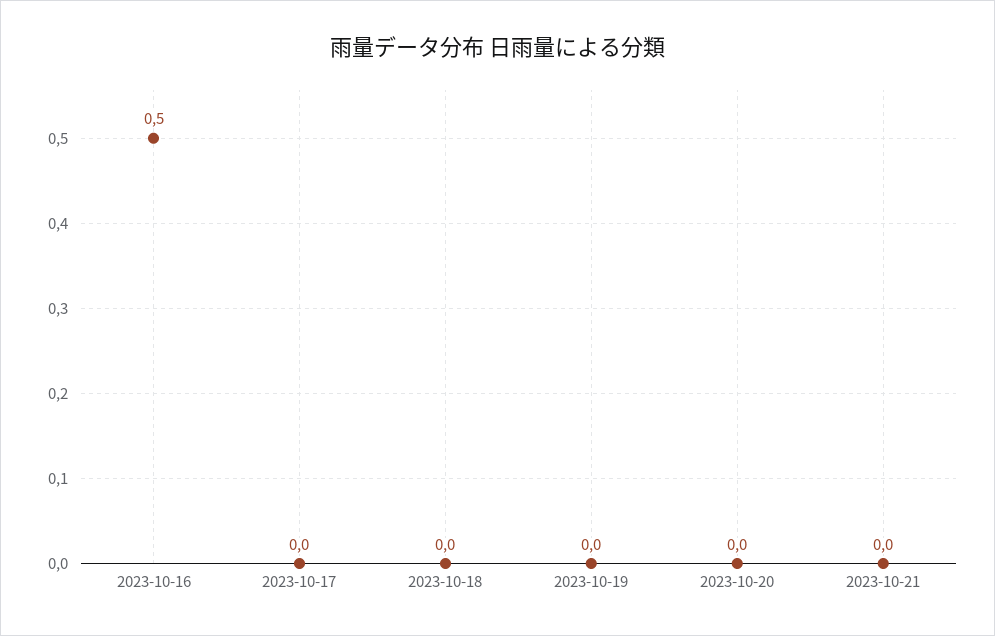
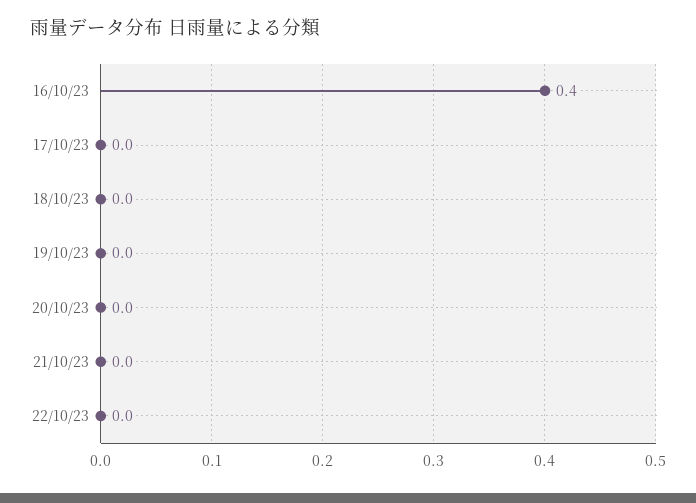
2023-10-16: 0.5 -> 0.4
22/10/23: none -> 0

